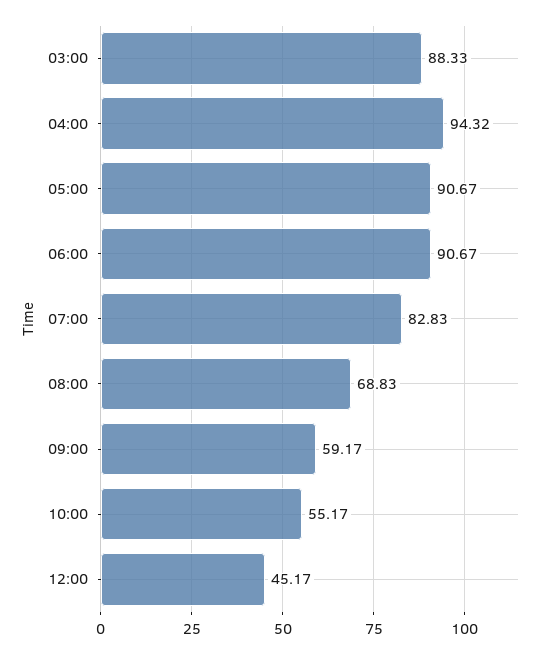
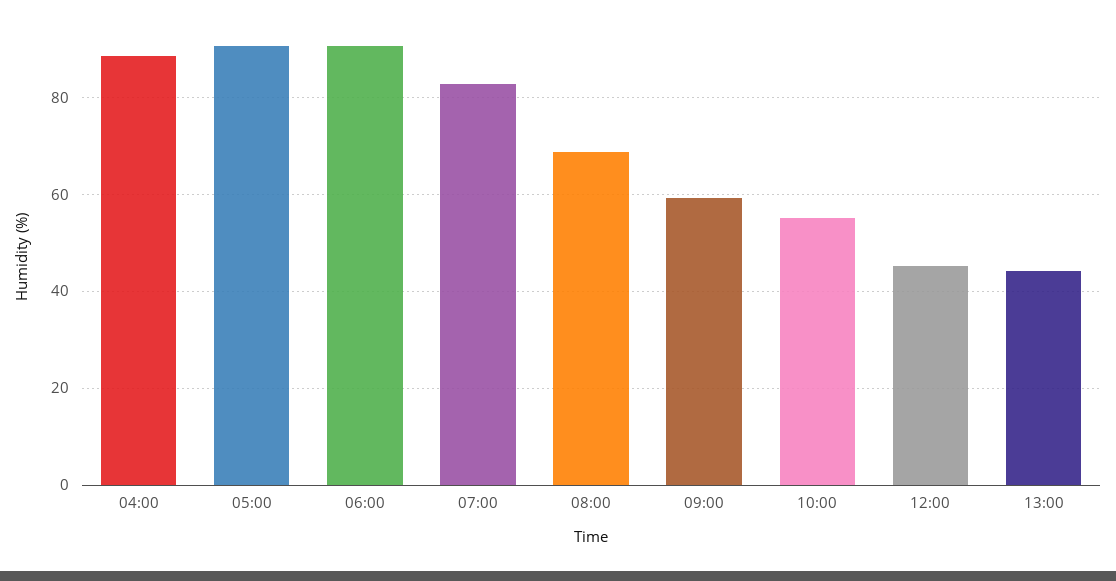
03:00: 88.33 -> none
04:00: 94.32 -> 88
13:00: none -> 44

